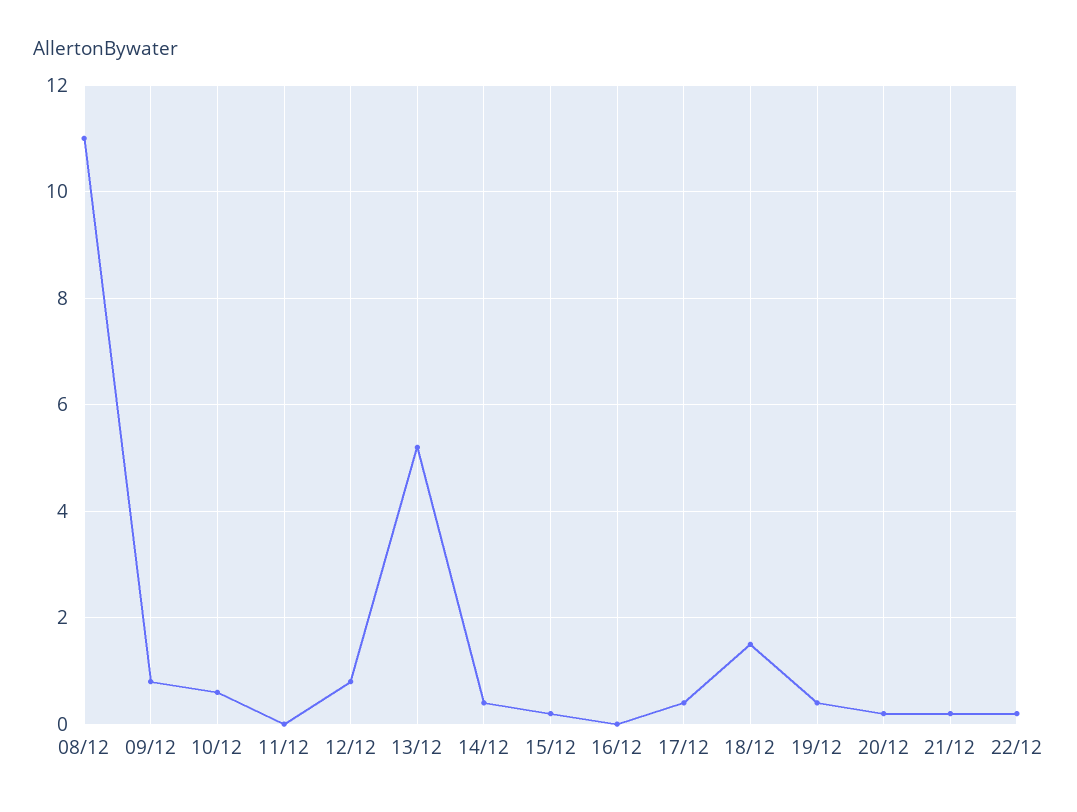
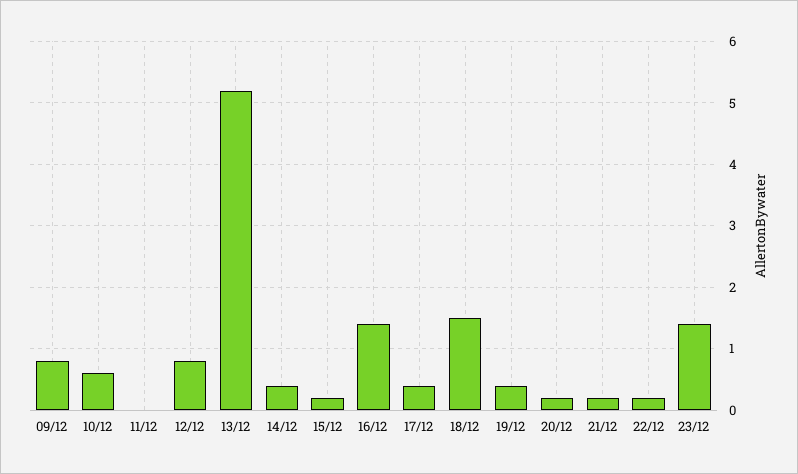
08/12: 11 -> none
16/12: 0 -> 1.4
23/12: none -> 1.4

